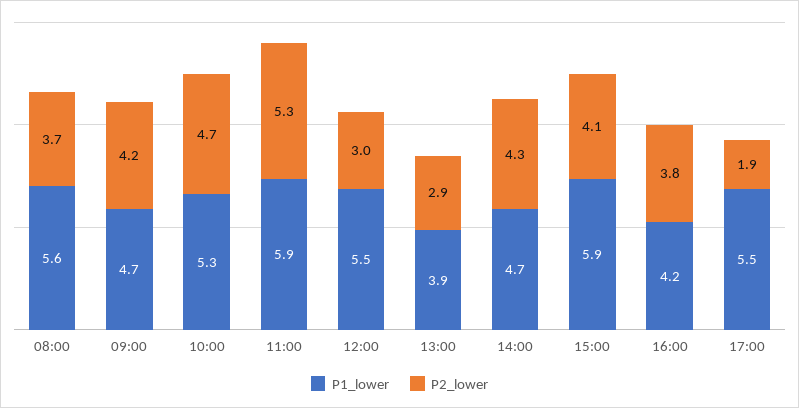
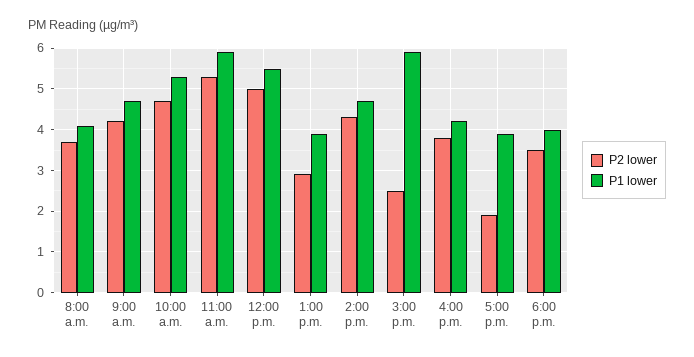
P1_lower, 08:00: 5.6 -> 4
P2_lower, 12:00: 3 -> 5
P2_lower, 15:00: 4.1 -> 2.5
P1_lower, 17:00: 5.5 -> 4
P2_lower, 6:00 p.m.: none -> 3.5
P1_lower, 6:00 p.m.: none -> 4

